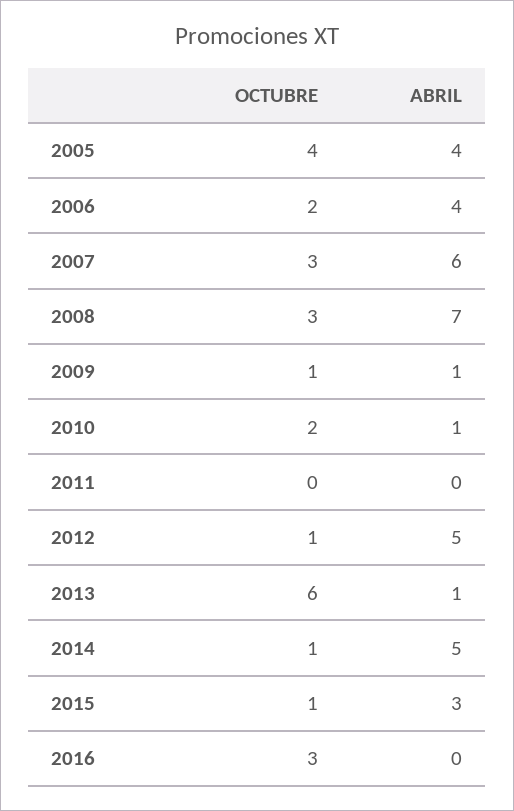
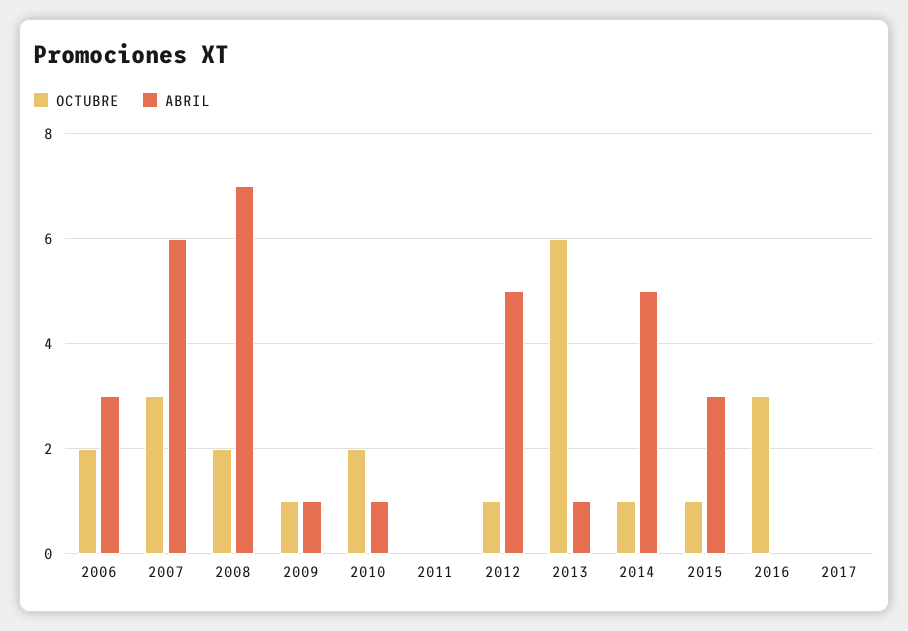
OCTUBRE, 2005: 4 -> none
ABRIL, 2005: 4 -> none
ABRIL, 2006: 4 -> 3
OCTUBRE, 2008: 3 -> 2
OCTUBRE, 2017: none -> 0
ABRIL, 2017: none -> 0

